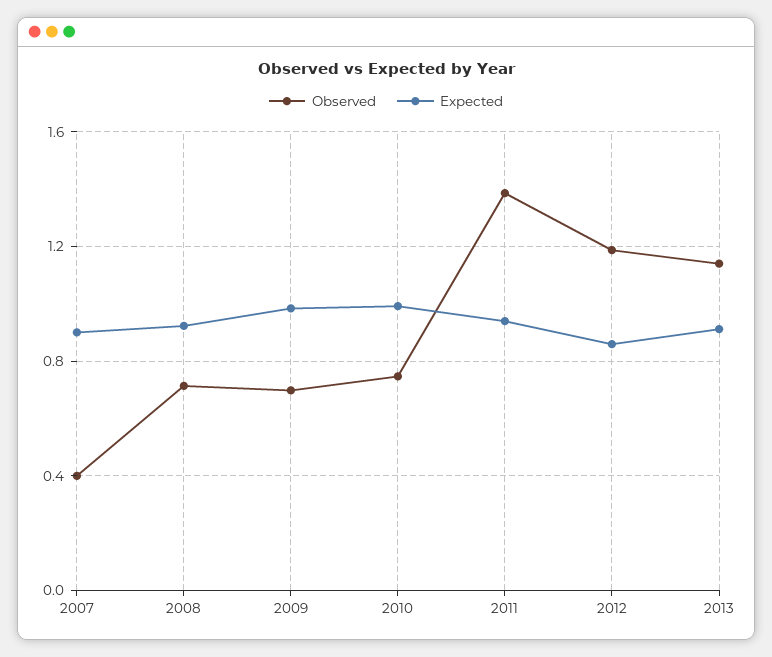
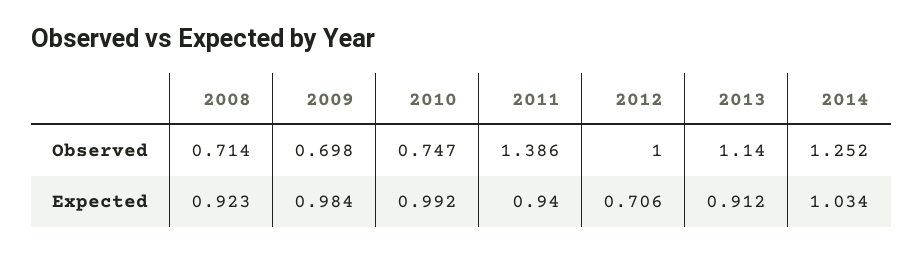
Observed, 2007: 0.4 -> none
Expected, 2007: 0.9 -> none
Observed, 2012: 1.2 -> 1
Expected, 2012: 0.85 -> 0.706
Observed, 2014: none -> 1.252
Expected, 2014: none -> 1.034

